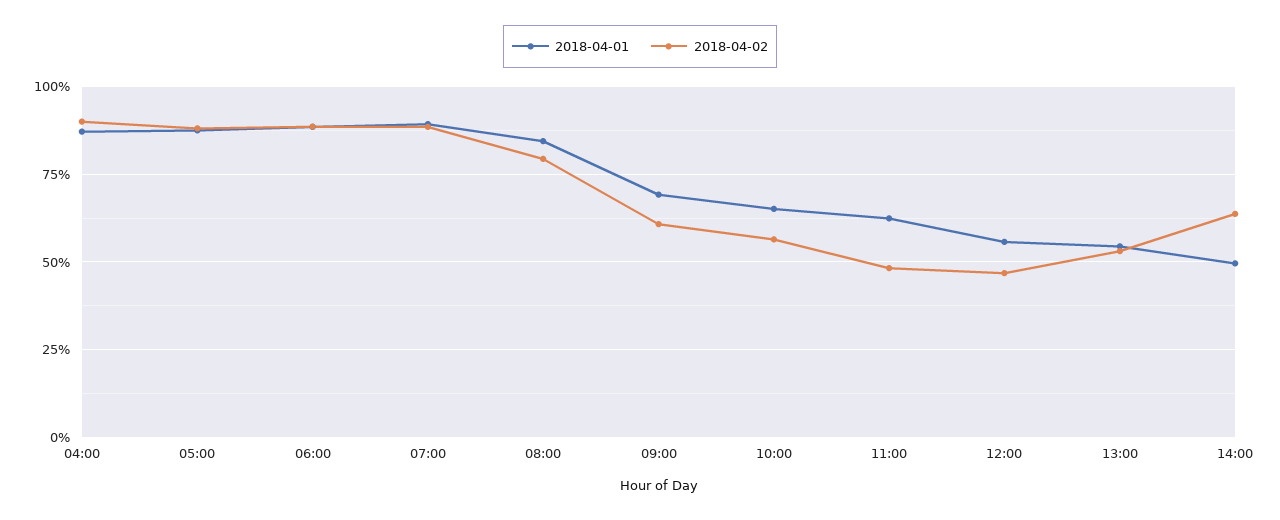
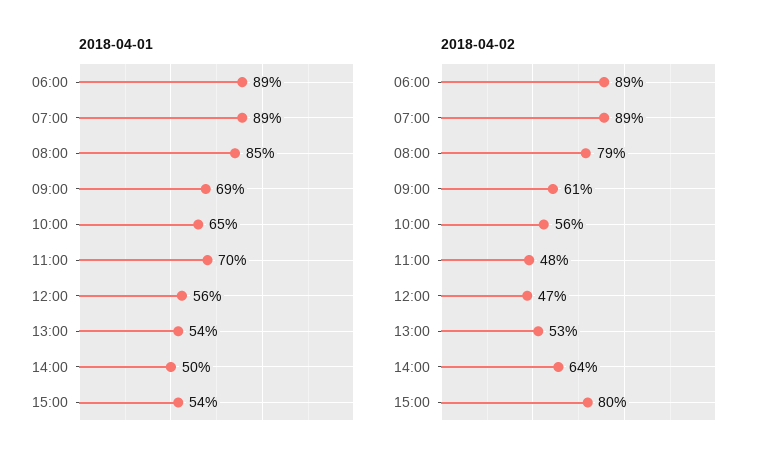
2018-04-01, 04:00: 87.5 -> none
2018-04-02, 04:00: 90 -> none
2018-04-01, 05:00: 87.5 -> none
2018-04-02, 05:00: 87.5 -> none
2018-04-01, 11:00: 62.5 -> 70
2018-04-01, 15:00: none -> 54
2018-04-02, 15:00: none -> 80

